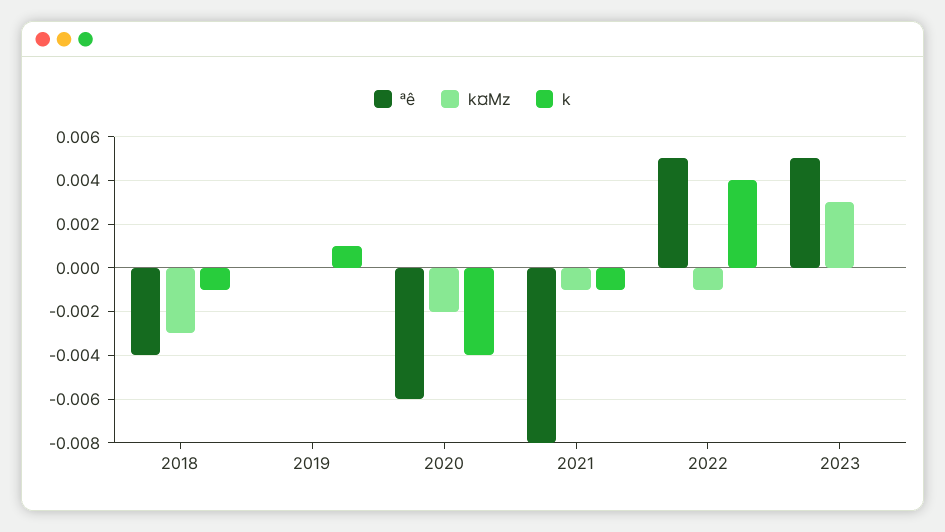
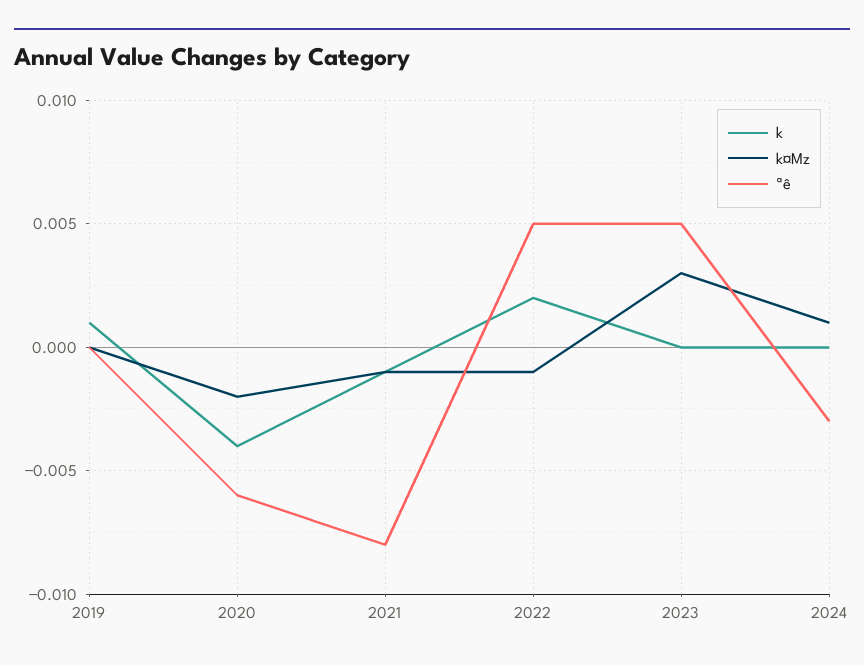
ªê, 2018: -0.004 -> none
k¤Mz, 2018: -0.003 -> none
k, 2018: -0.001 -> none
k, 2022: 0.004 -> 0.002
k, 2024: none -> 0
k¤Mz, 2024: none -> 0.001
ªê, 2024: none -> -0.003

